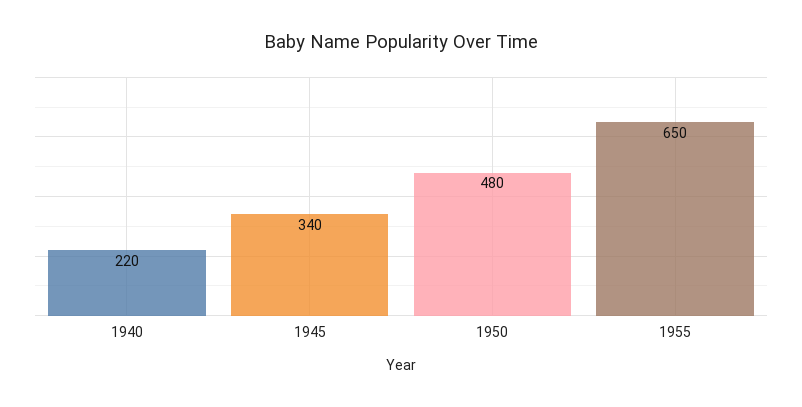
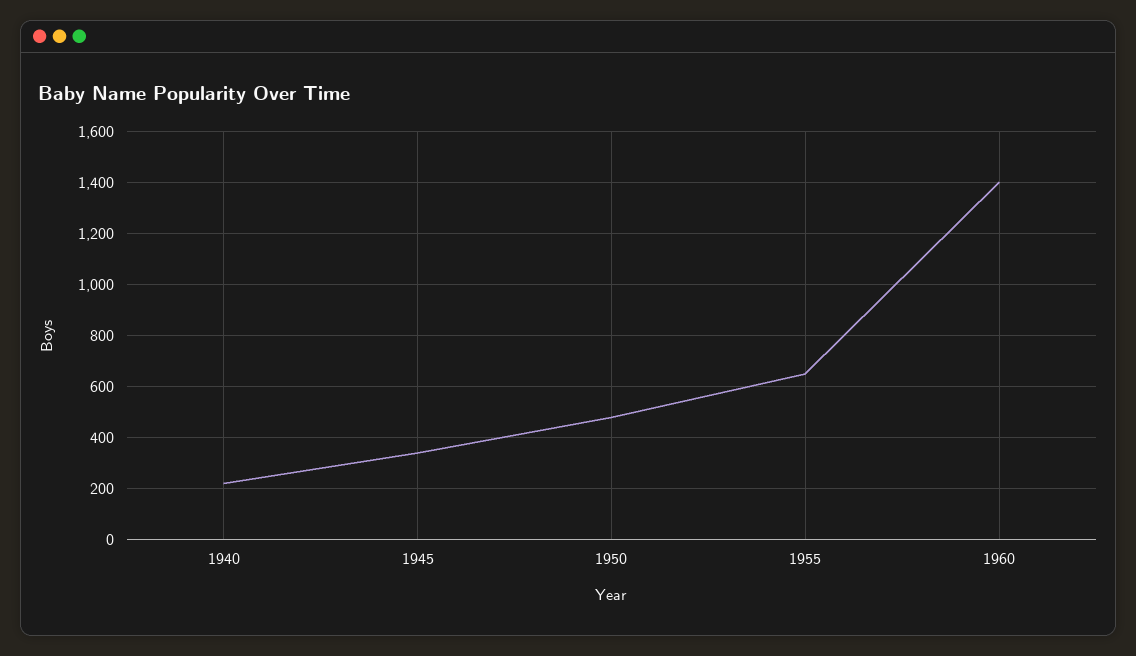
1960: none -> 1400

